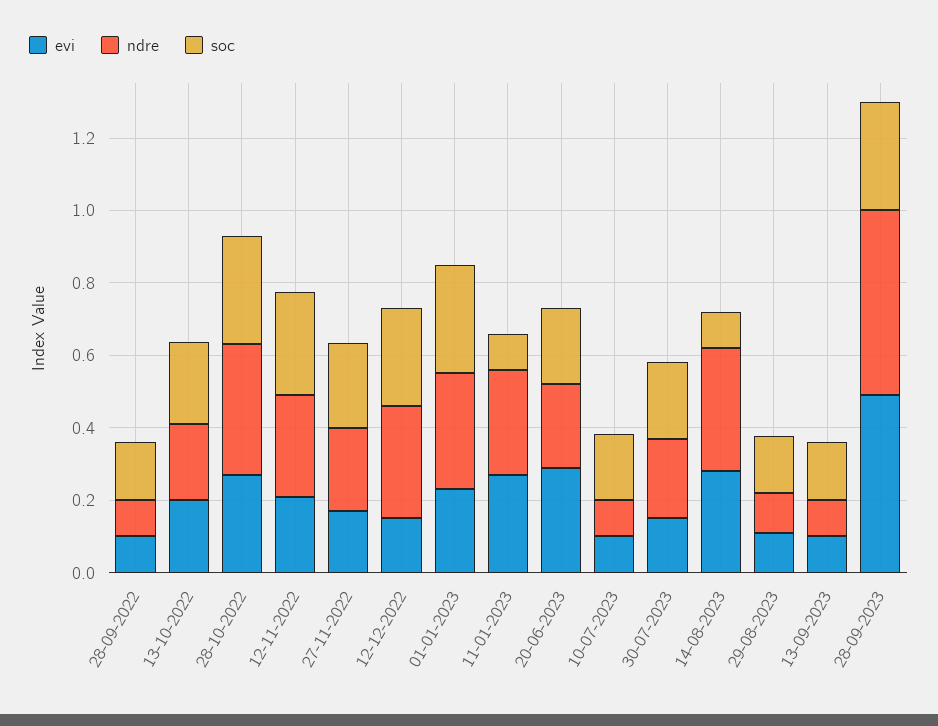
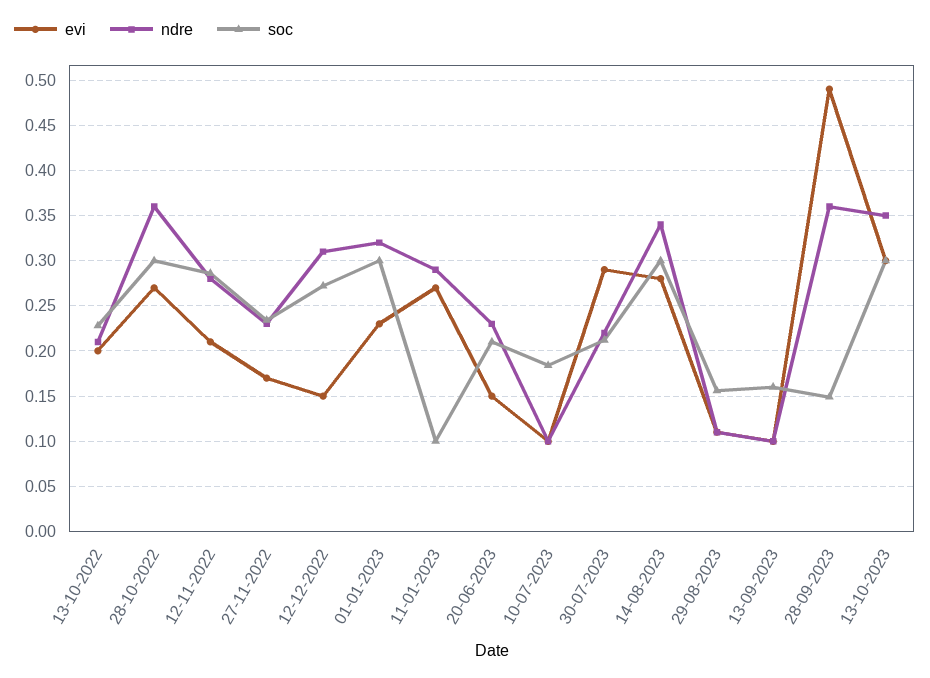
evi, 28-09-2022: 0.1 -> none
ndre, 28-09-2022: 0.1 -> none
soc, 28-09-2022: 0.15 -> none
evi, 20-06-2023: 0.3 -> 0.15
evi, 30-07-2023: 0.15 -> 0.29
soc, 14-08-2023: 0.1 -> 0.3
ndre, 28-09-2023: 0.5 -> 0.36
soc, 28-09-2023: 0.3 -> 0.15
evi, 13-10-2023: none -> 0.3
ndre, 13-10-2023: none -> 0.35
soc, 13-10-2023: none -> 0.3

